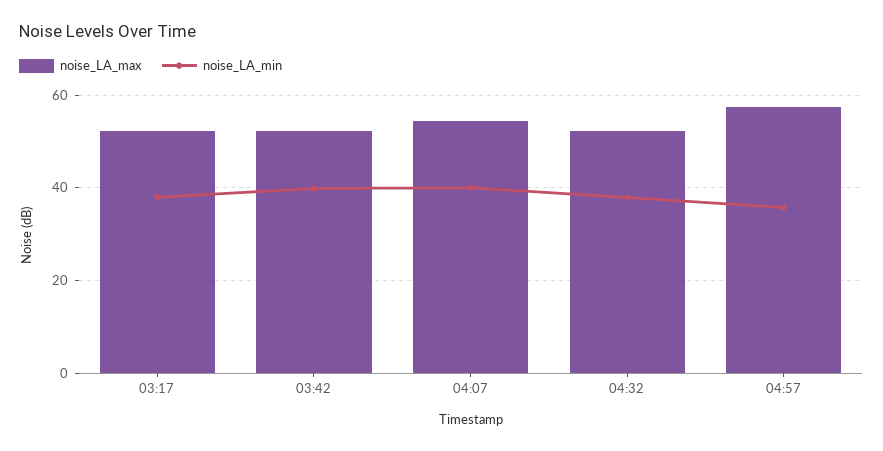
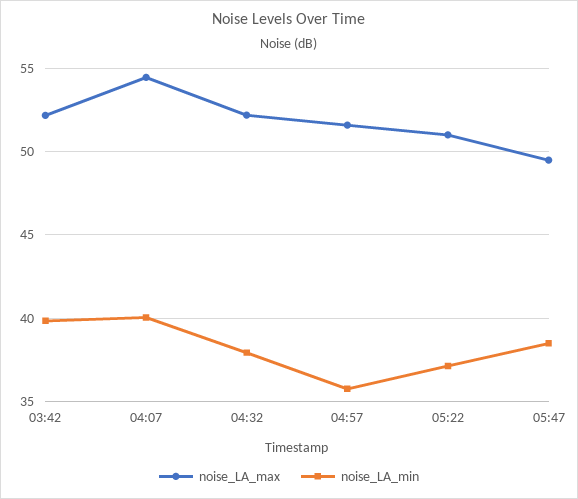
noise_LA_max, 03:17: 52 -> none
noise_LA_min, 03:17: 38 -> none
noise_LA_max, 04:57: 58 -> 51.5
noise_LA_max, 05:22: none -> 51
noise_LA_min, 05:22: none -> 37
noise_LA_max, 05:47: none -> 49.5
noise_LA_min, 05:47: none -> 38.5

